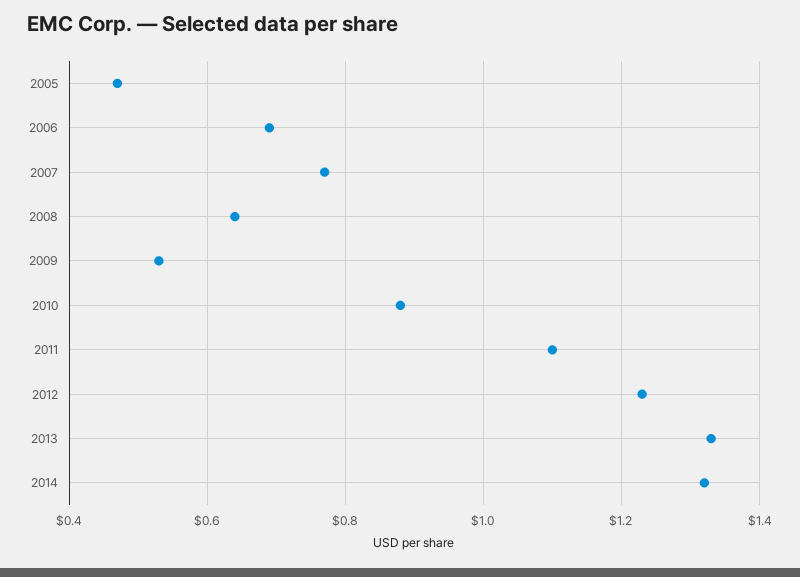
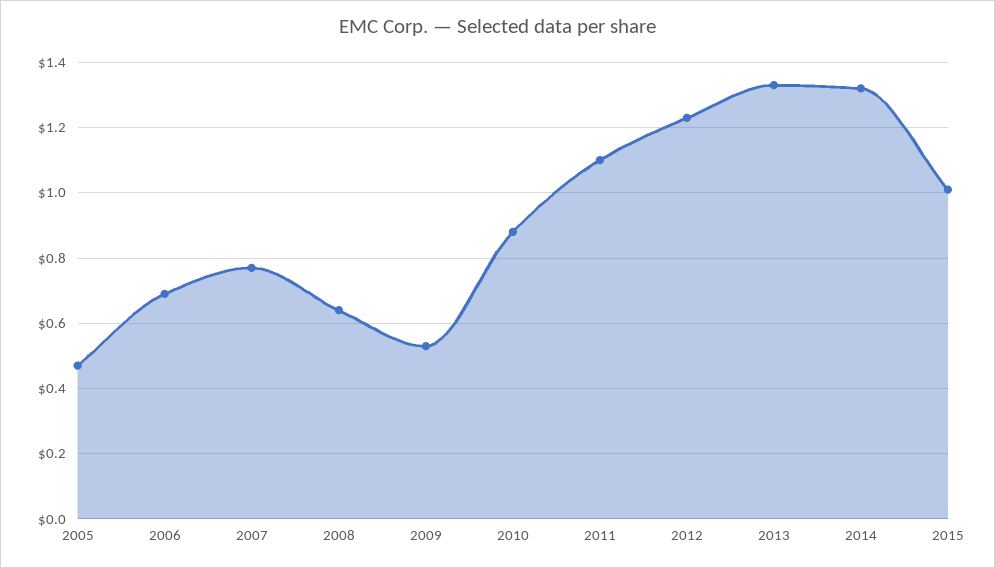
2015: none -> 1

